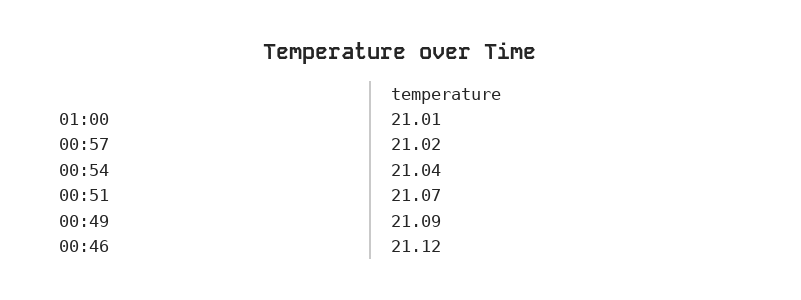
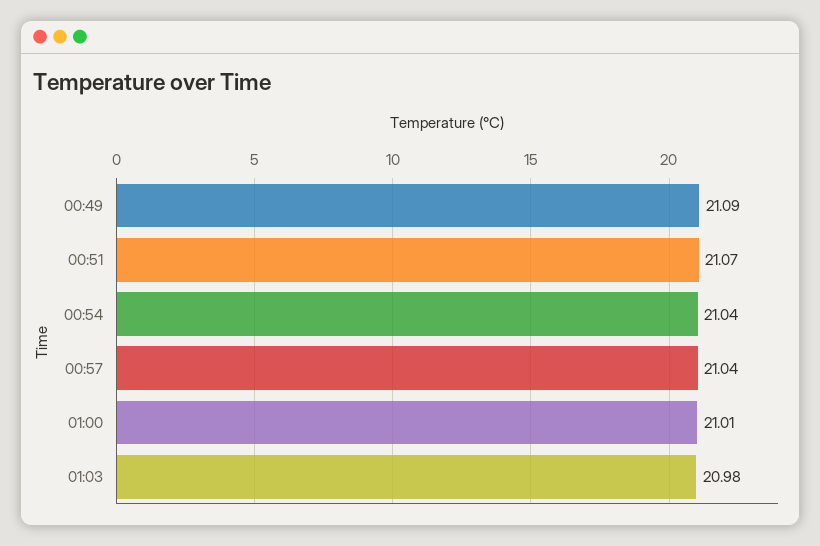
00:57: 21.02 -> 21.04
00:46: 21.12 -> none
01:03: none -> 20.98

